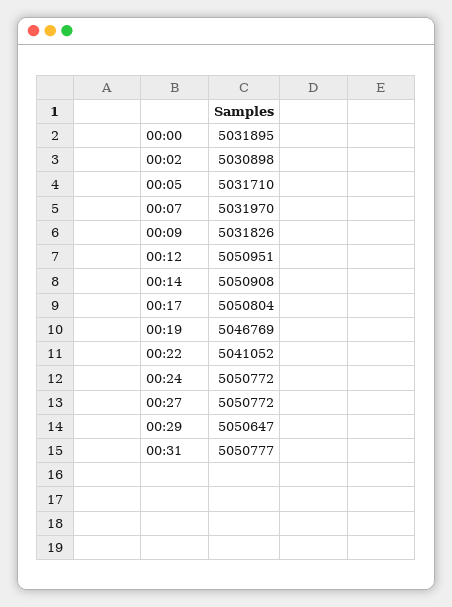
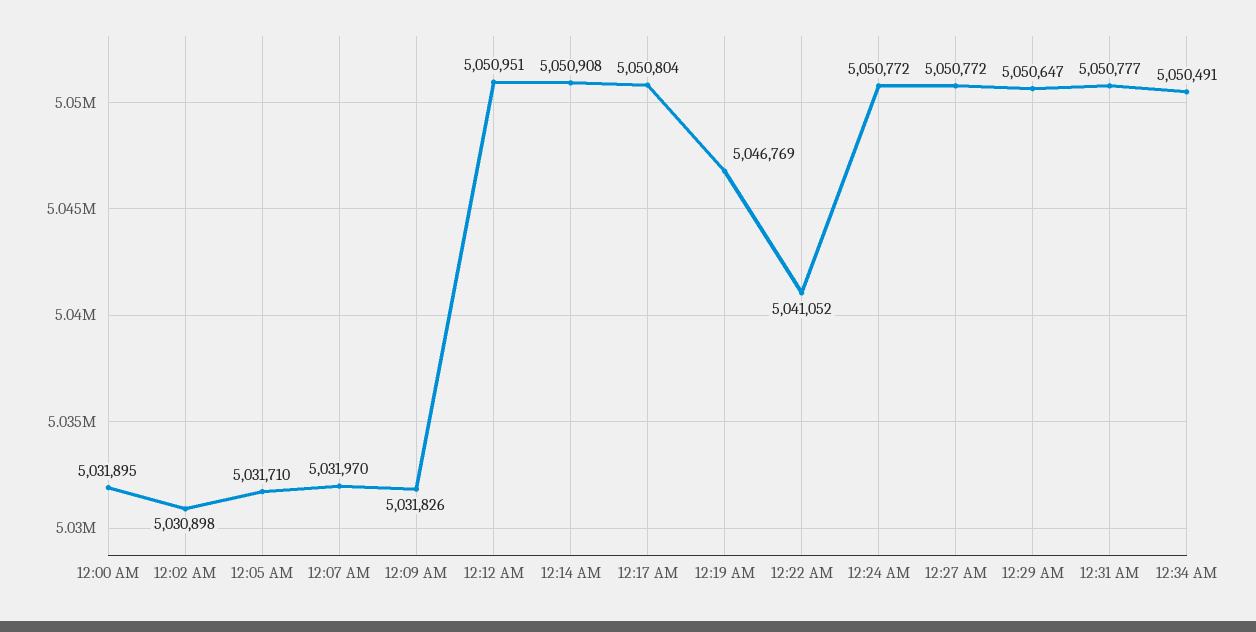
12:34 AM: none -> 5050491

